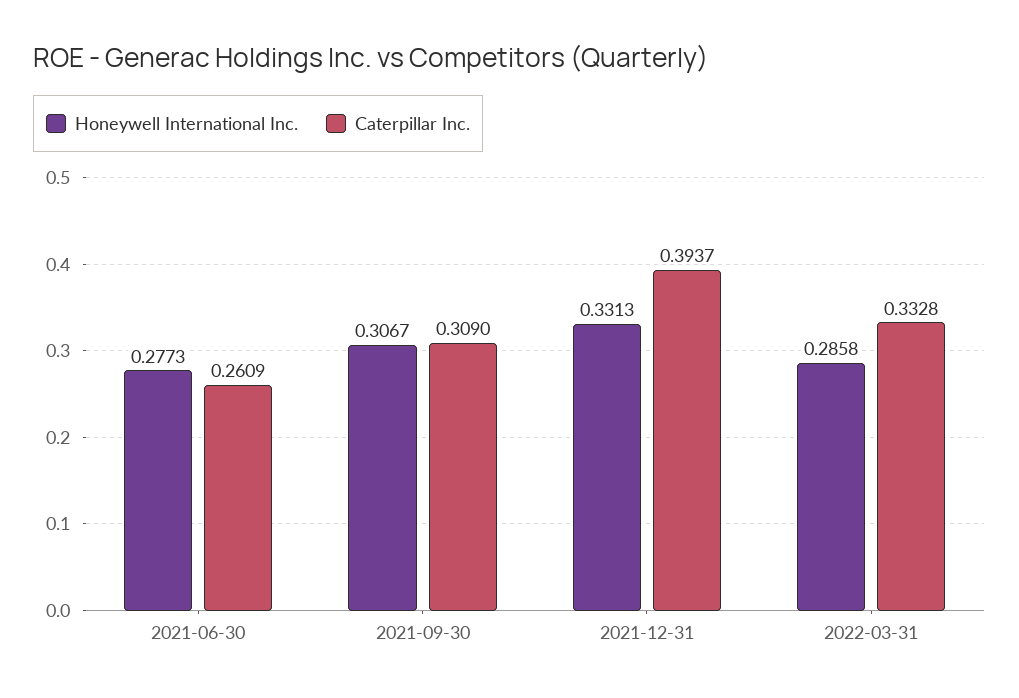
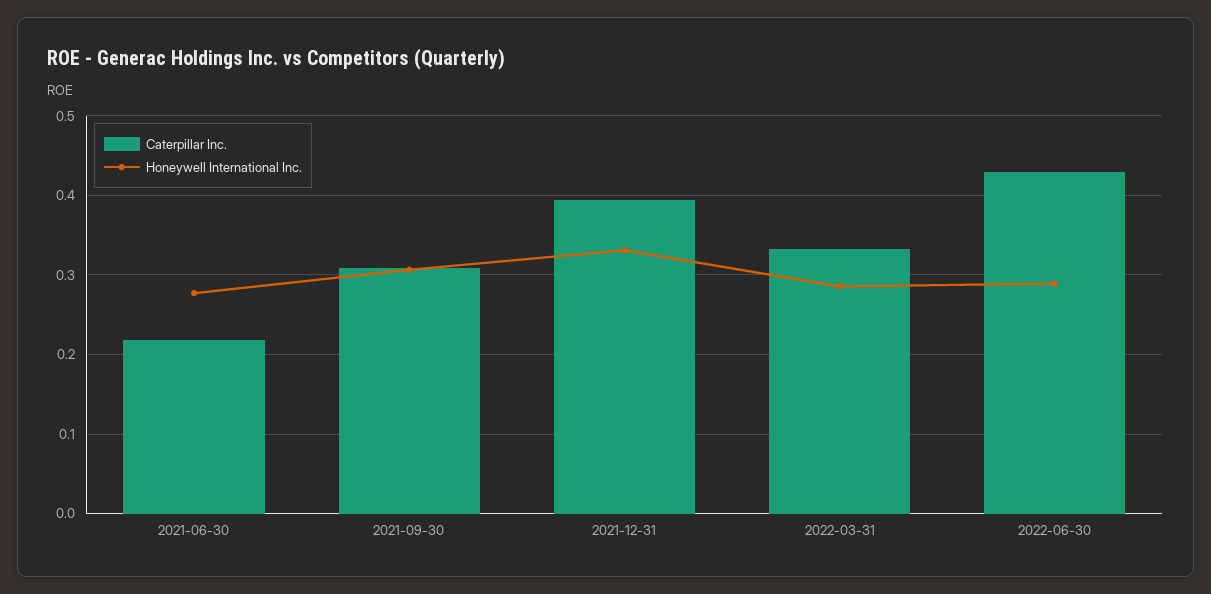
Caterpillar Inc., 2021-06-30: 0.2609 -> 0.22
Caterpillar Inc., 2022-06-30: none -> 0.43
Honeywell International Inc., 2022-06-30: none -> 0.29

